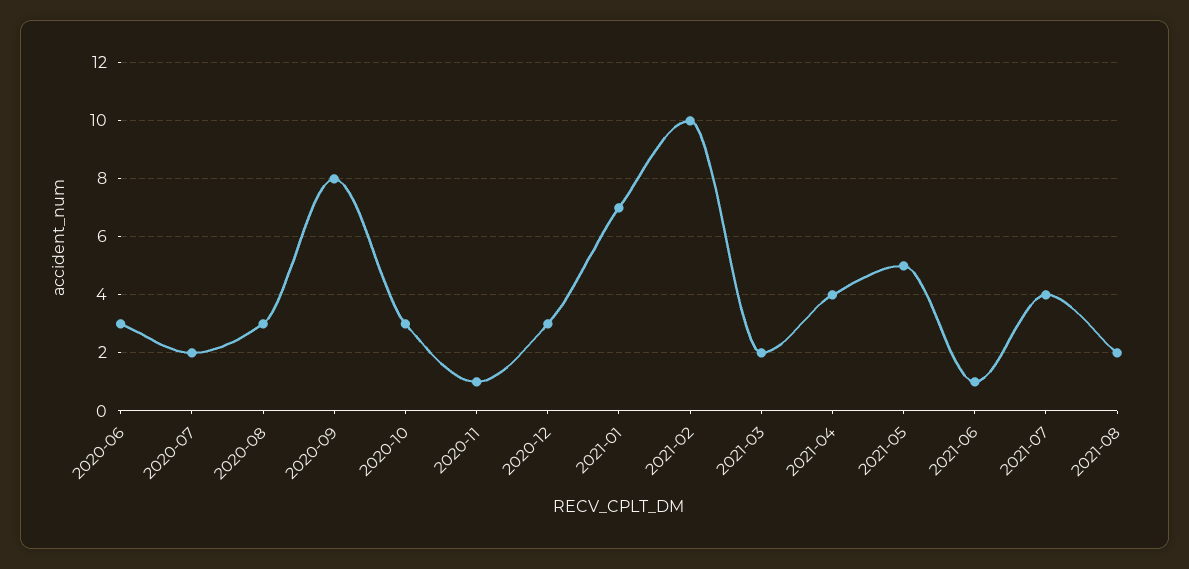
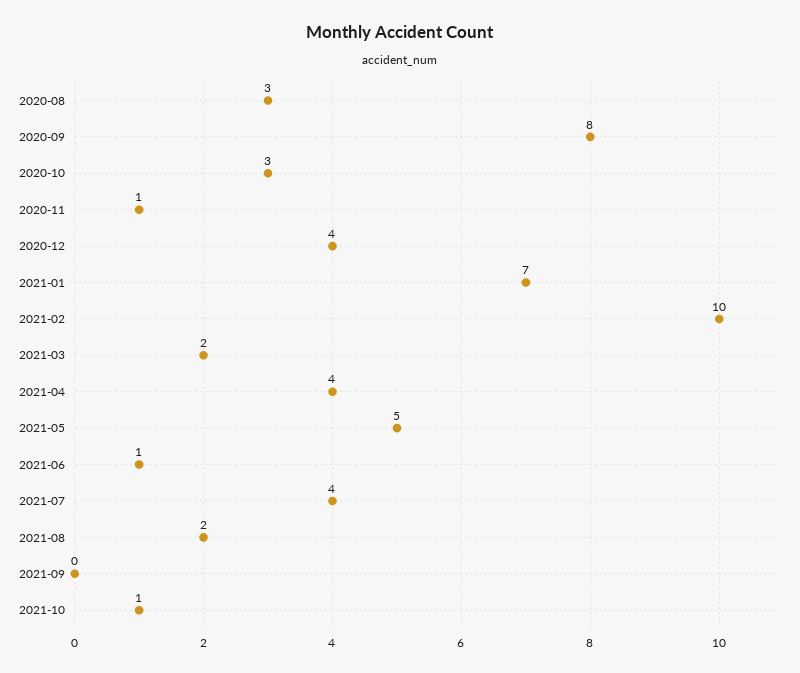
2020-06: 3 -> none
2020-07: 2 -> none
2020-12: 3 -> 4
2021-09: none -> 0
2021-10: none -> 1

